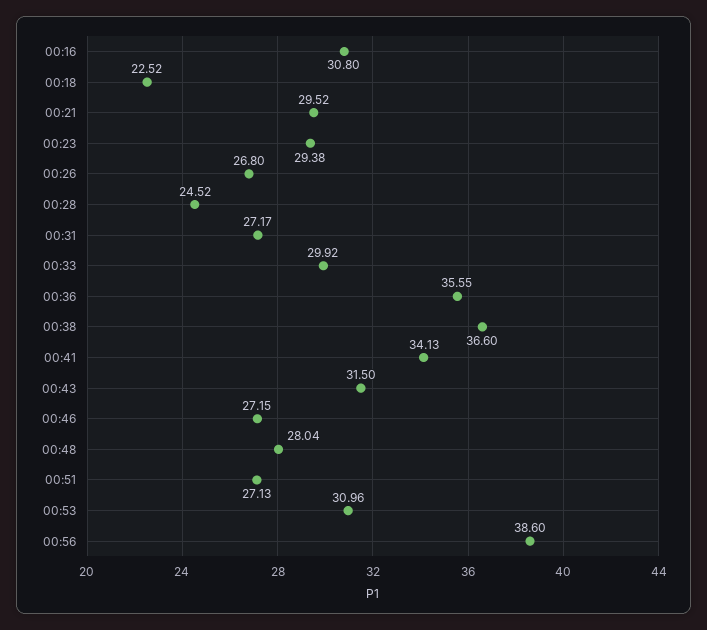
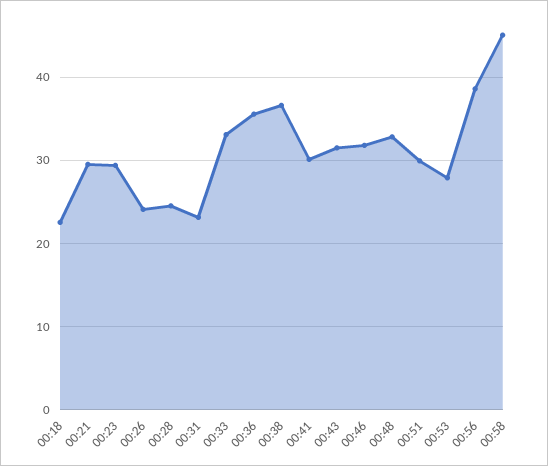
00:16: 30.8 -> none
00:26: 26.8 -> 24
00:31: 27.17 -> 23
00:33: 29.92 -> 33
00:41: 34.13 -> 30
00:46: 27.15 -> 32
00:48: 28.04 -> 33
00:51: 27.13 -> 30
00:53: 30.96 -> 28
00:58: none -> 45

